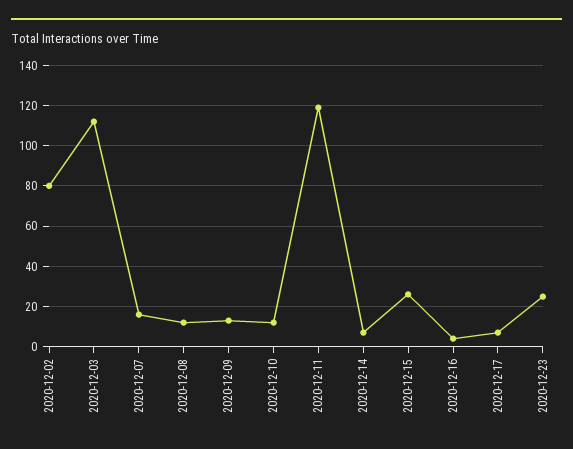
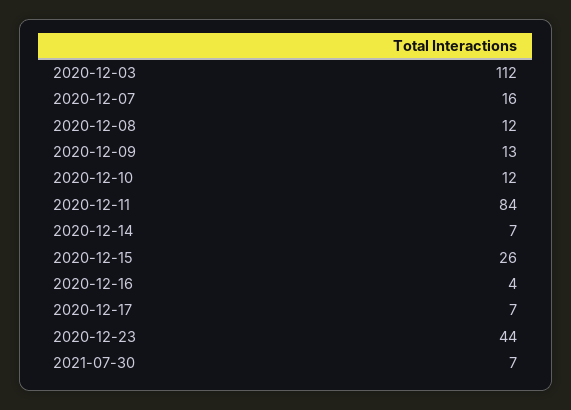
2020-12-02: 80 -> none
2020-12-11: 120 -> 84
2020-12-23: 25 -> 44
2021-07-30: none -> 7

